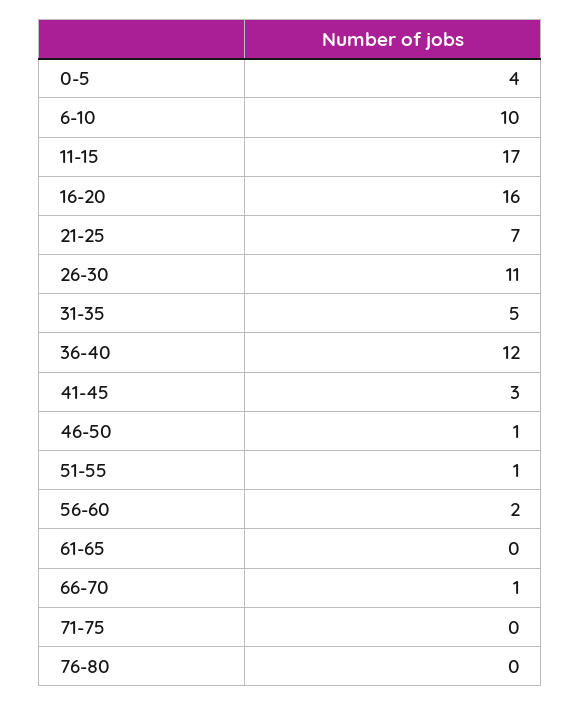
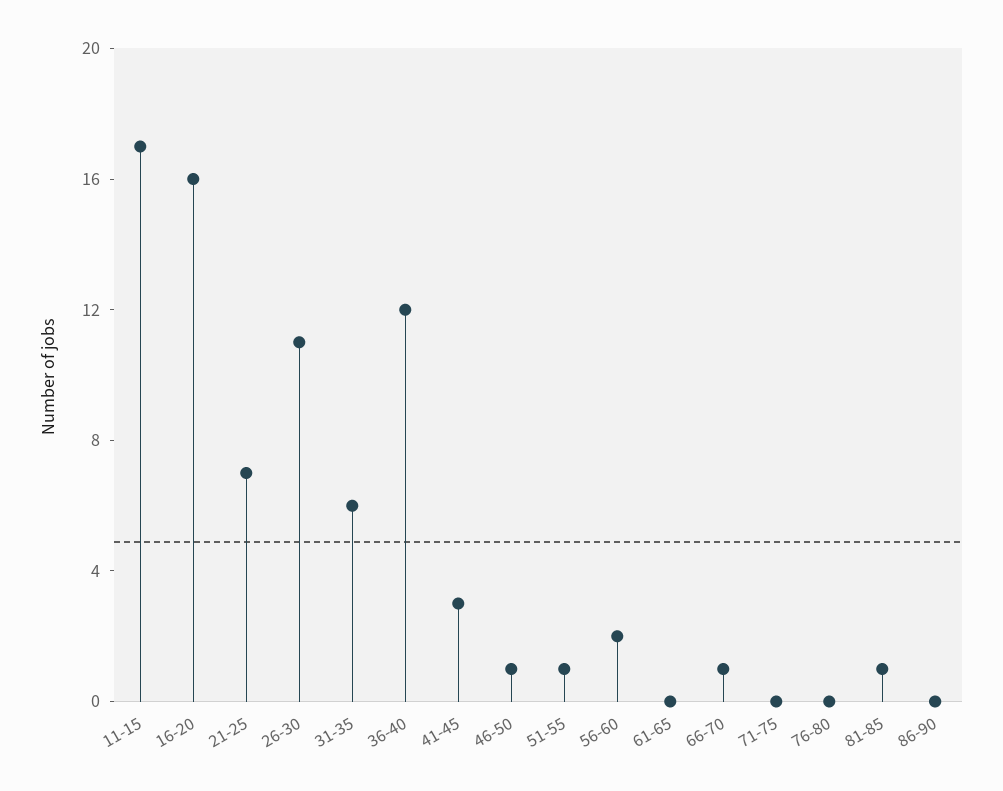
0-5: 4 -> none
6-10: 10 -> none
31-35: 5 -> 6
81-85: none -> 1
86-90: none -> 0

